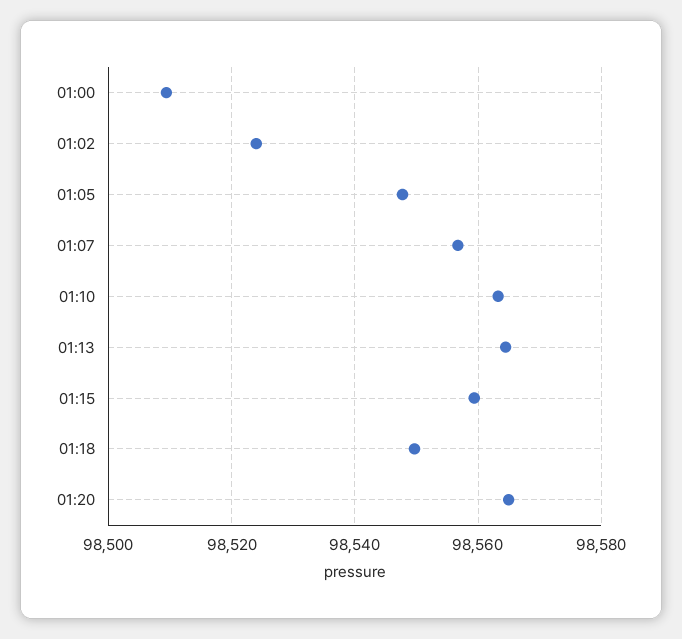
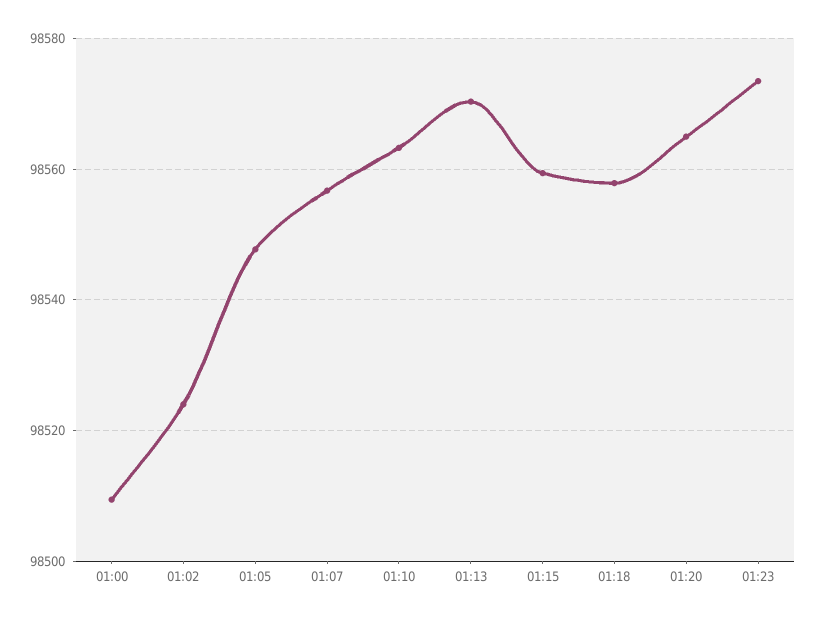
01:13: 98564 -> 98570
01:18: 98550 -> 98558
01:23: none -> 98574

